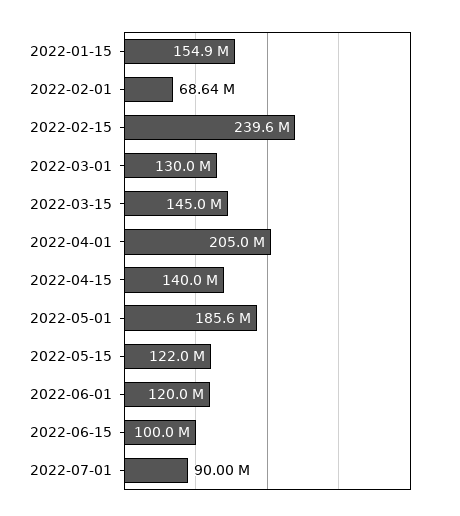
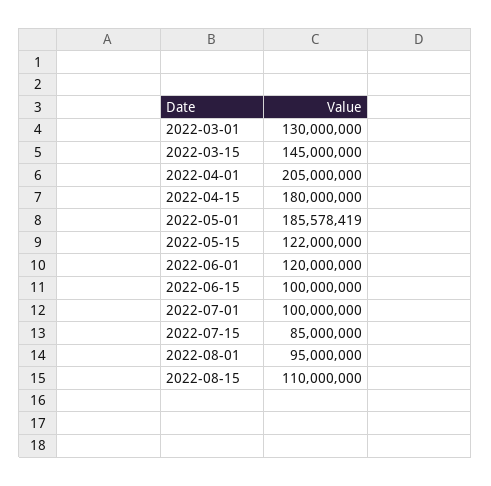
2022-01-15: 154900000 -> none
2022-02-01: 68640000 -> none
2022-02-15: 239600000 -> none
2022-04-15: 140000000 -> 180000000
2022-07-01: 90000000 -> 100000000
2022-07-15: none -> 85000000
2022-08-01: none -> 95000000
2022-08-15: none -> 110000000

